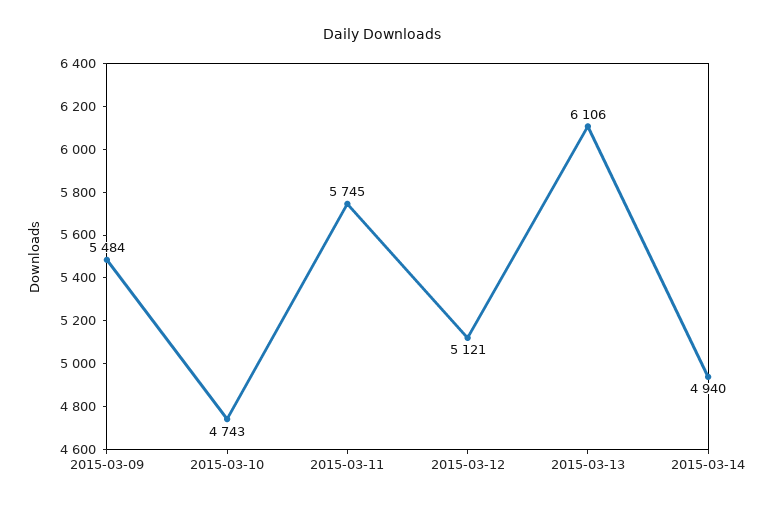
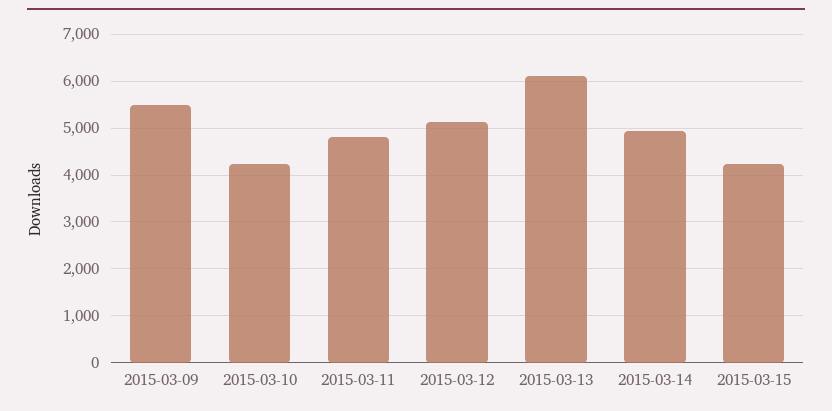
2015-03-10: 4743 -> 4200
2015-03-11: 5745 -> 4800
2015-03-15: none -> 4200

